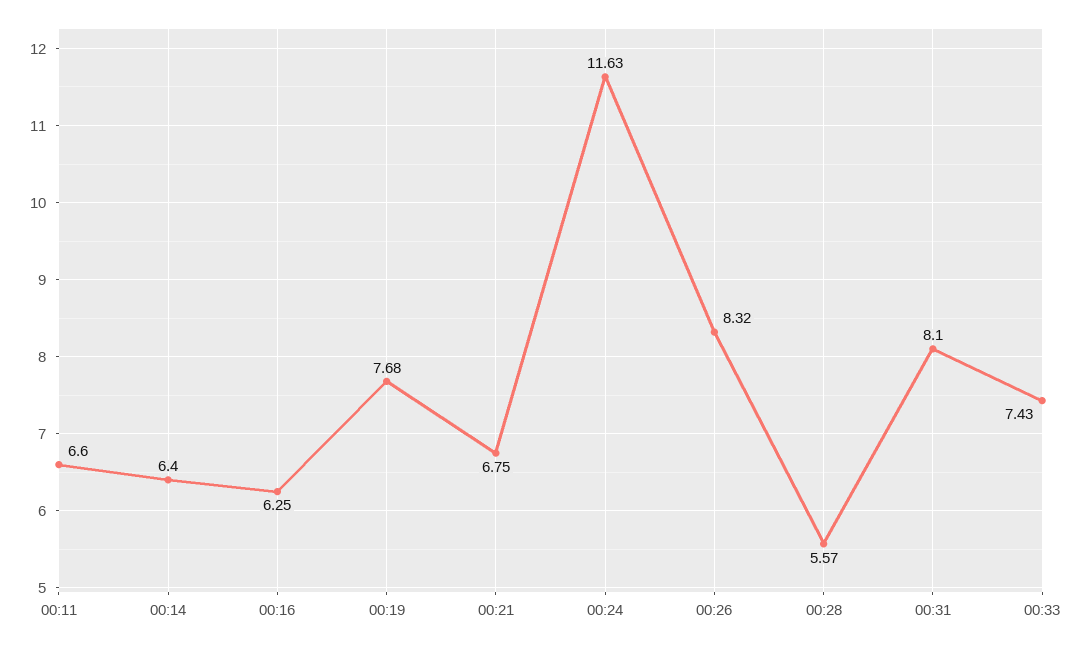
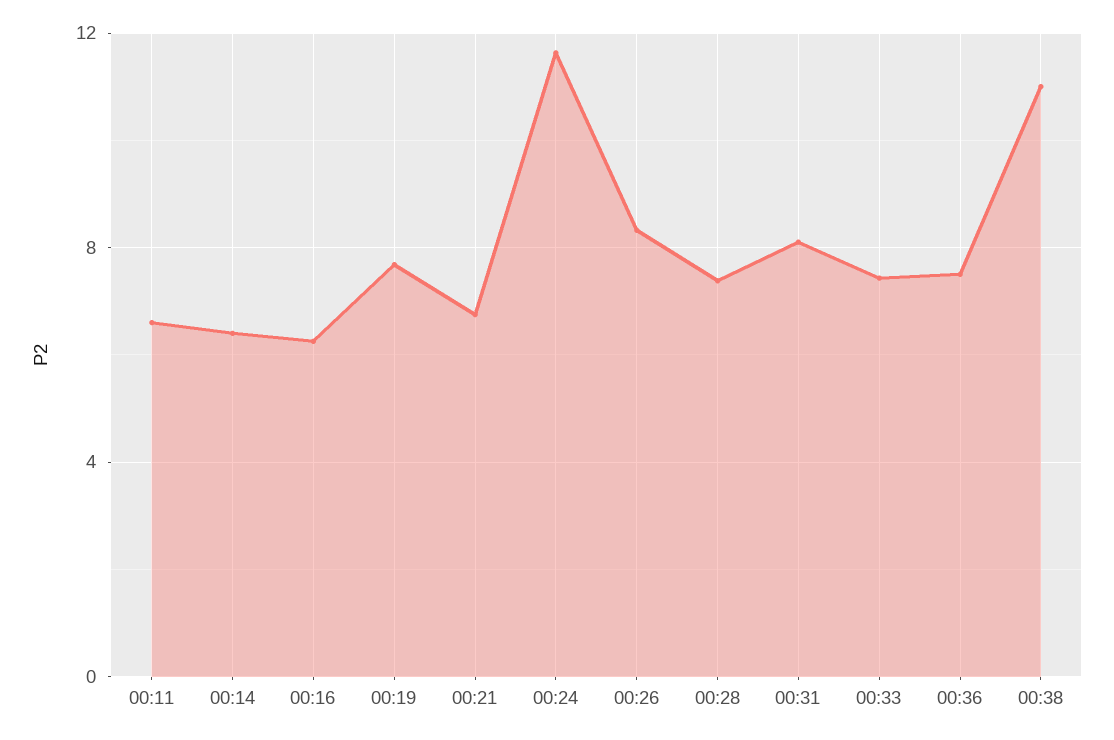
00:28: 5.57 -> 7.5
00:36: none -> 7.5
00:38: none -> 11

